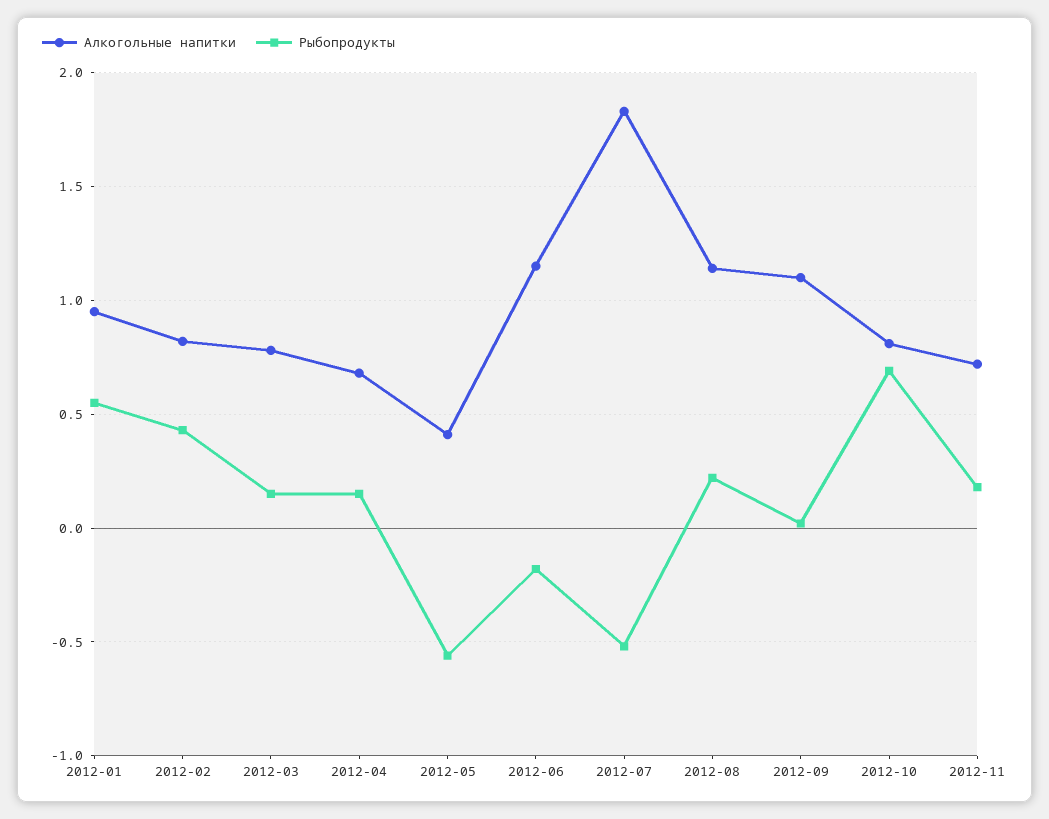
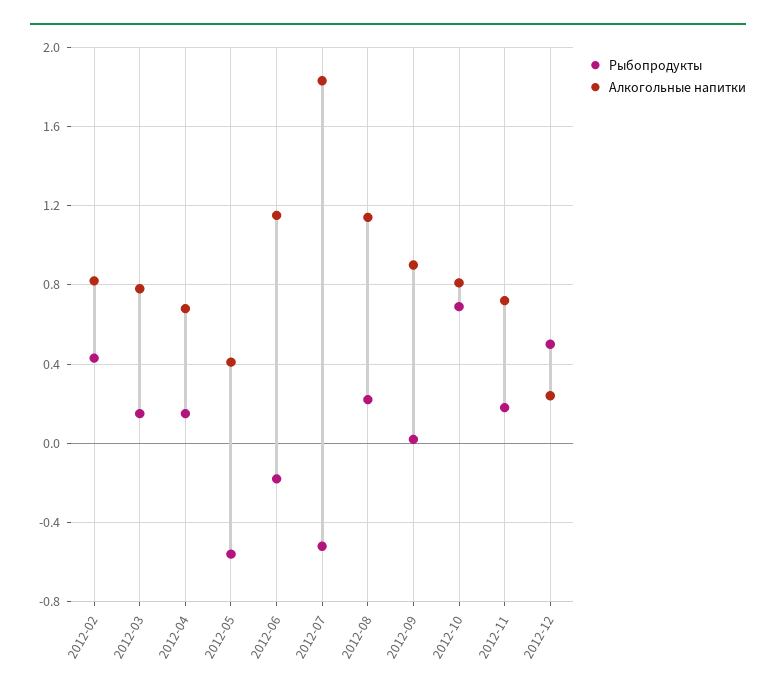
Алкогольные напитки, 2012-01: 0.95 -> none
Рыбопродукты, 2012-01: 0.55 -> none
Алкогольные напитки, 2012-09: 1.1 -> 0.9
Рыбопродукты, 2012-12: none -> 0.5
Алкогольные напитки, 2012-12: none -> 0.25

